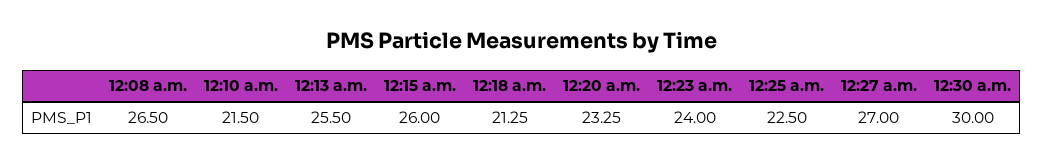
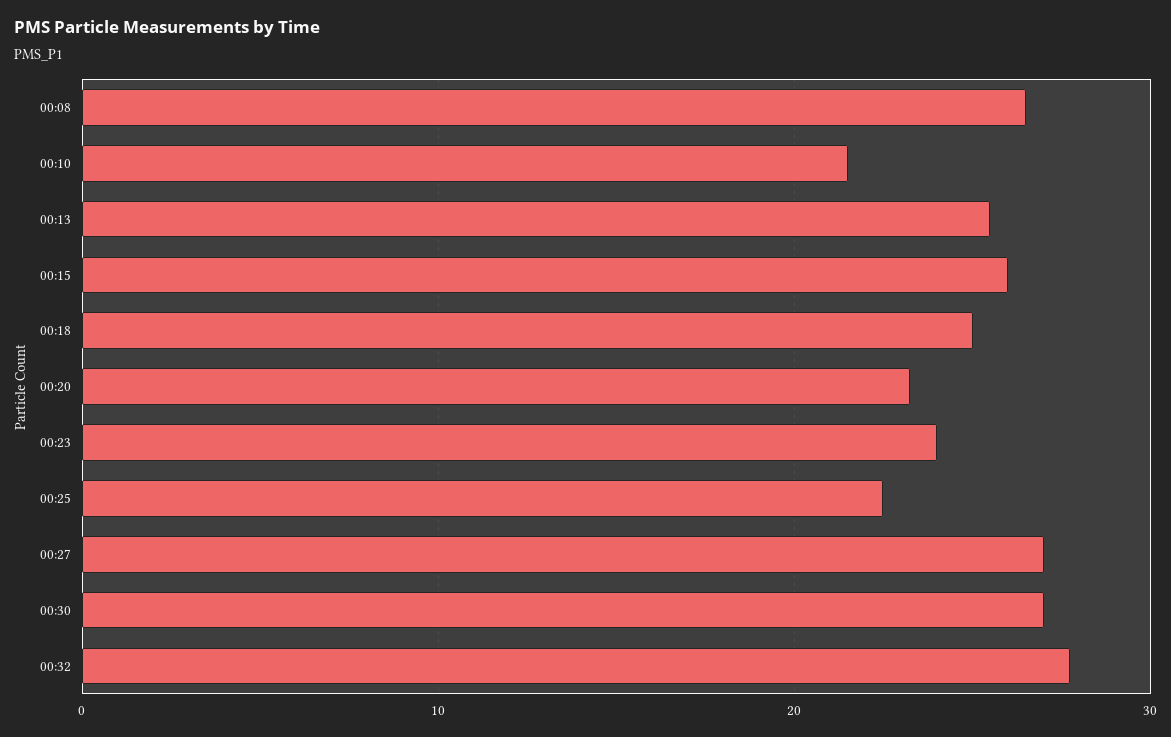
12:18 a.m.: 21.25 -> 25
12:30 a.m.: 30 -> 27
00:32: none -> 28

